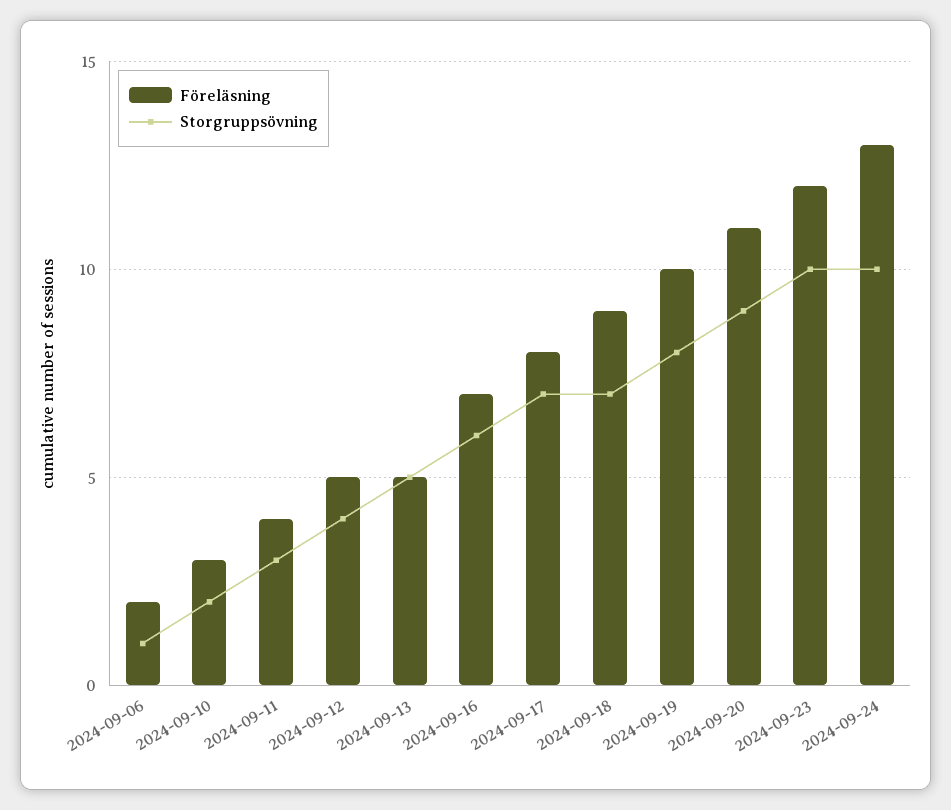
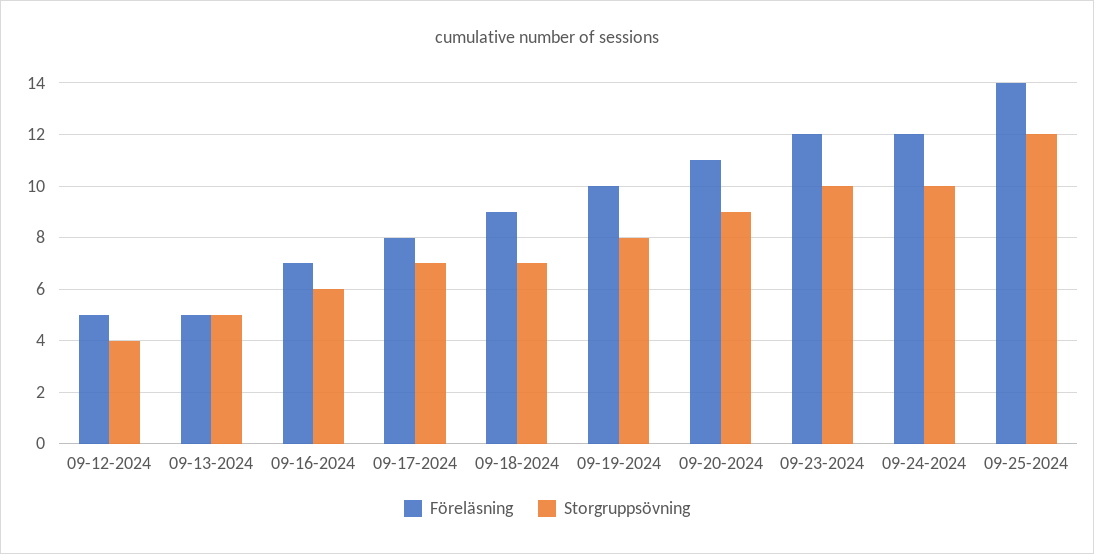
Föreläsning, 2024-09-06: 2 -> none
Storgruppsövning, 2024-09-06: 1 -> none
Föreläsning, 2024-09-10: 3 -> none
Storgruppsövning, 2024-09-10: 2 -> none
Föreläsning, 2024-09-11: 4 -> none
Storgruppsövning, 2024-09-11: 3 -> none
Föreläsning, 2024-09-24: 13 -> 12
Föreläsning, 09-25-2024: none -> 14
Storgruppsövning, 09-25-2024: none -> 12

